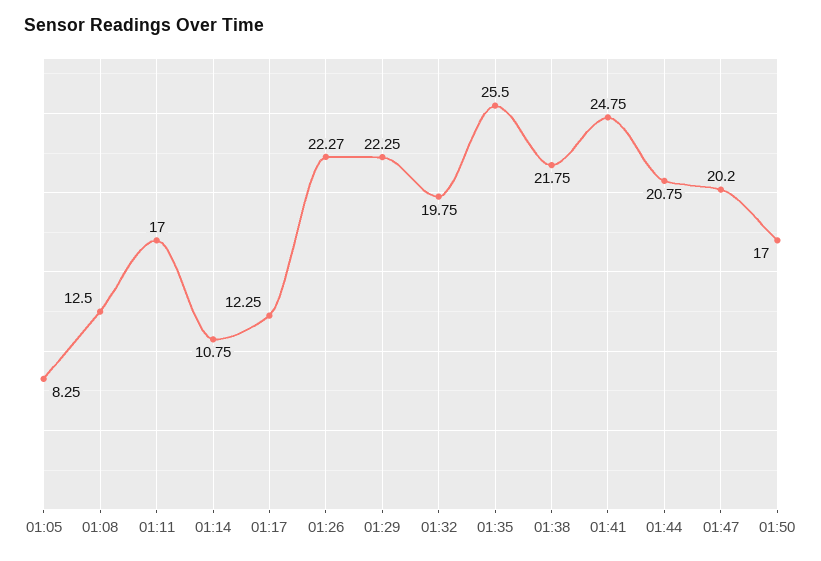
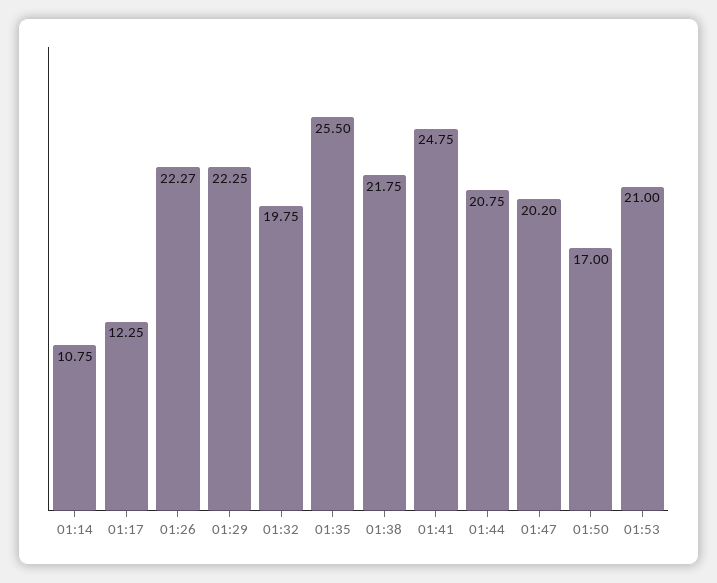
01:05: 8.25 -> none
01:08: 12.5 -> none
01:11: 17 -> none
01:53: none -> 21

